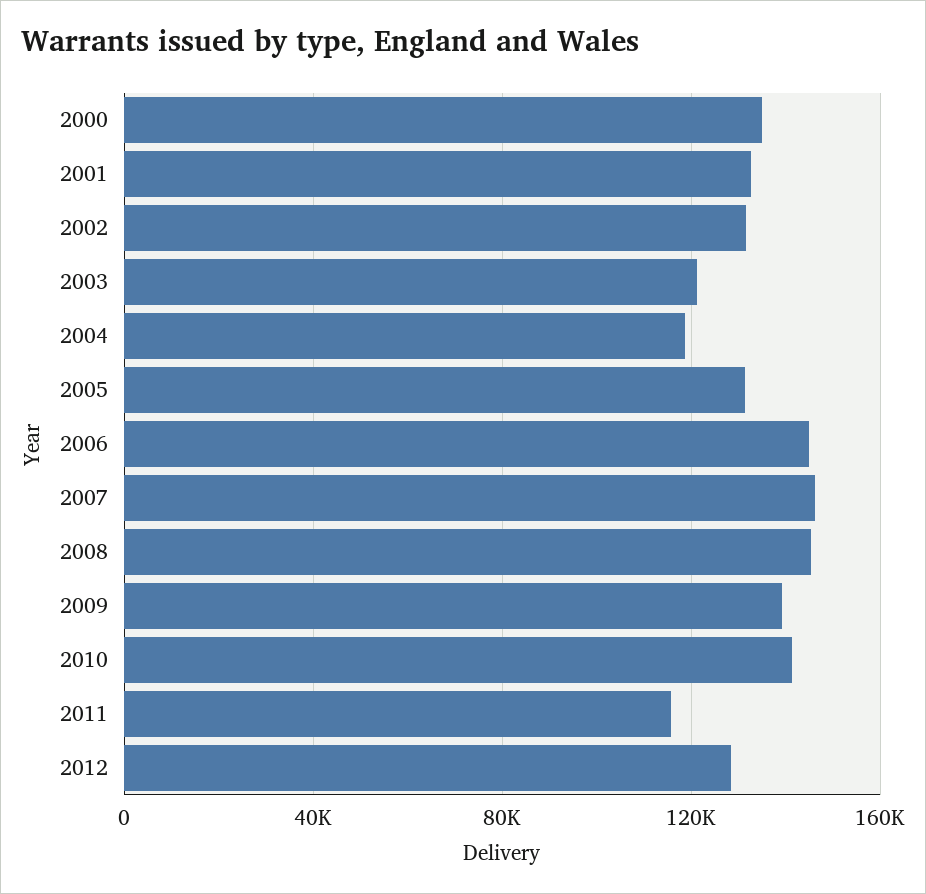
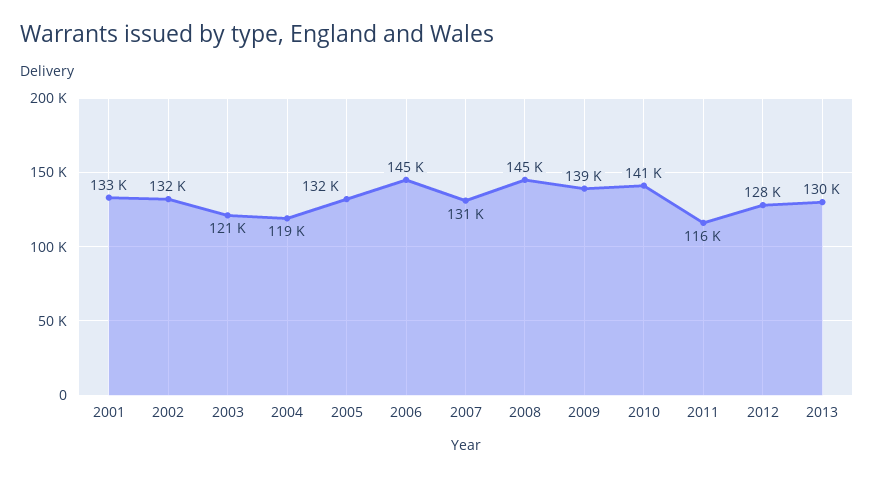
2000: 135000 -> none
2007: 145000 -> 131000
2013: none -> 130000

